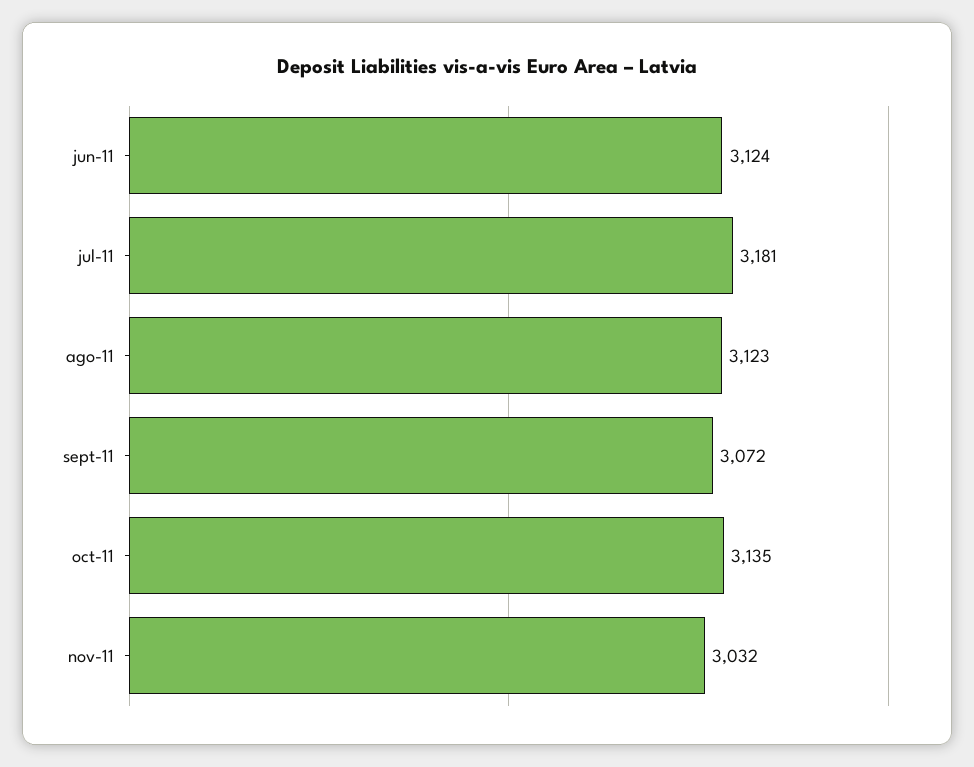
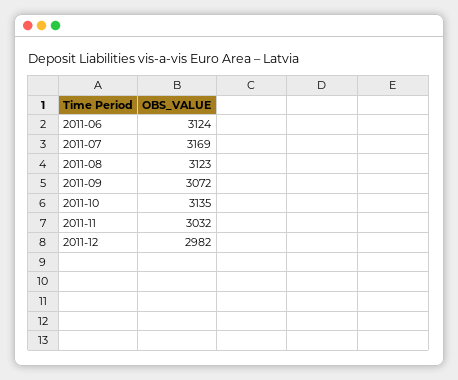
jul-11: 3181 -> 3169
2011-12: none -> 2982

